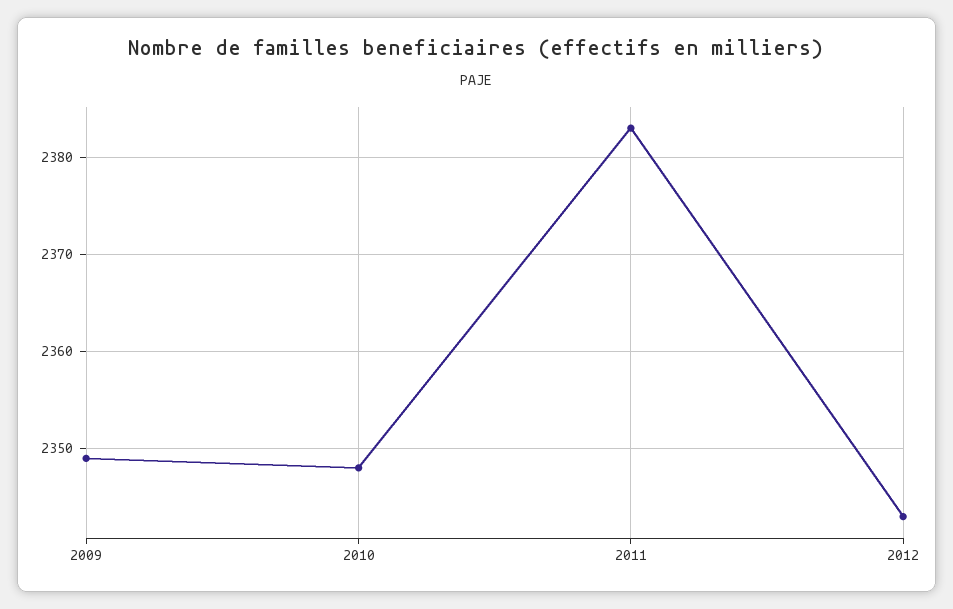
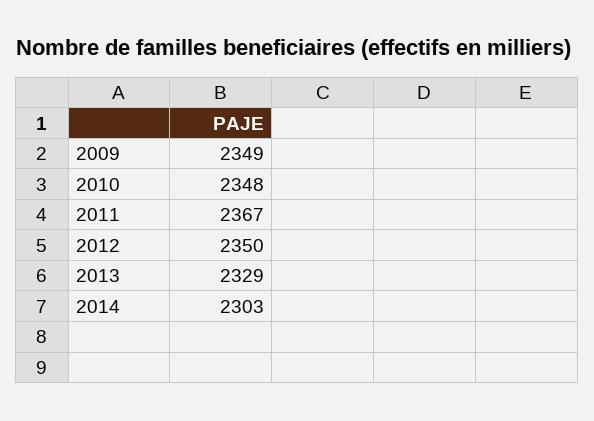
2011: 2383 -> 2367
2012: 2343 -> 2350
2013: none -> 2329
2014: none -> 2303

